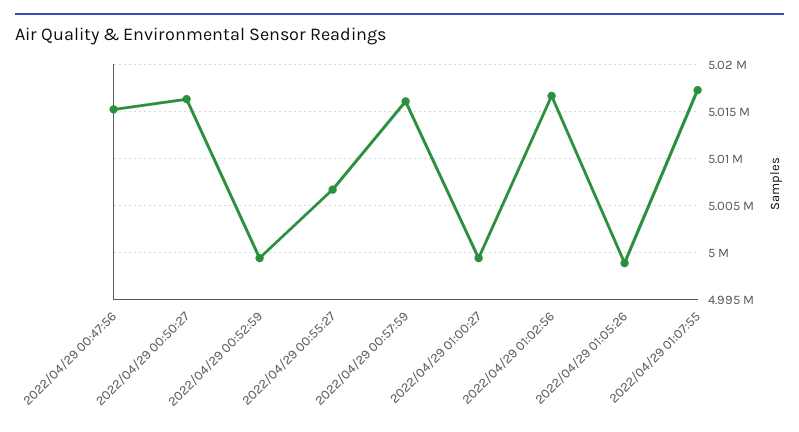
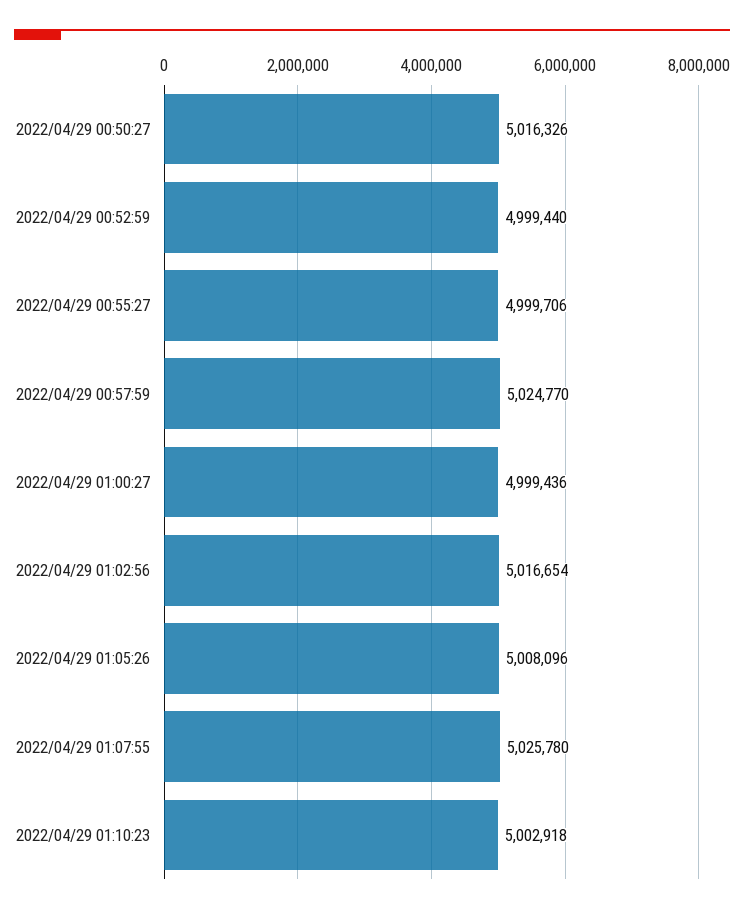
2022/04/29 00:47:56: 5015000 -> none
2022/04/29 00:55:27: 5007000 -> 4999706
2022/04/29 00:57:59: 5016000 -> 5024770
2022/04/29 01:05:26: 4999000 -> 5008096
2022/04/29 01:07:55: 5017000 -> 5025780
2022/04/29 01:10:23: none -> 5002918

